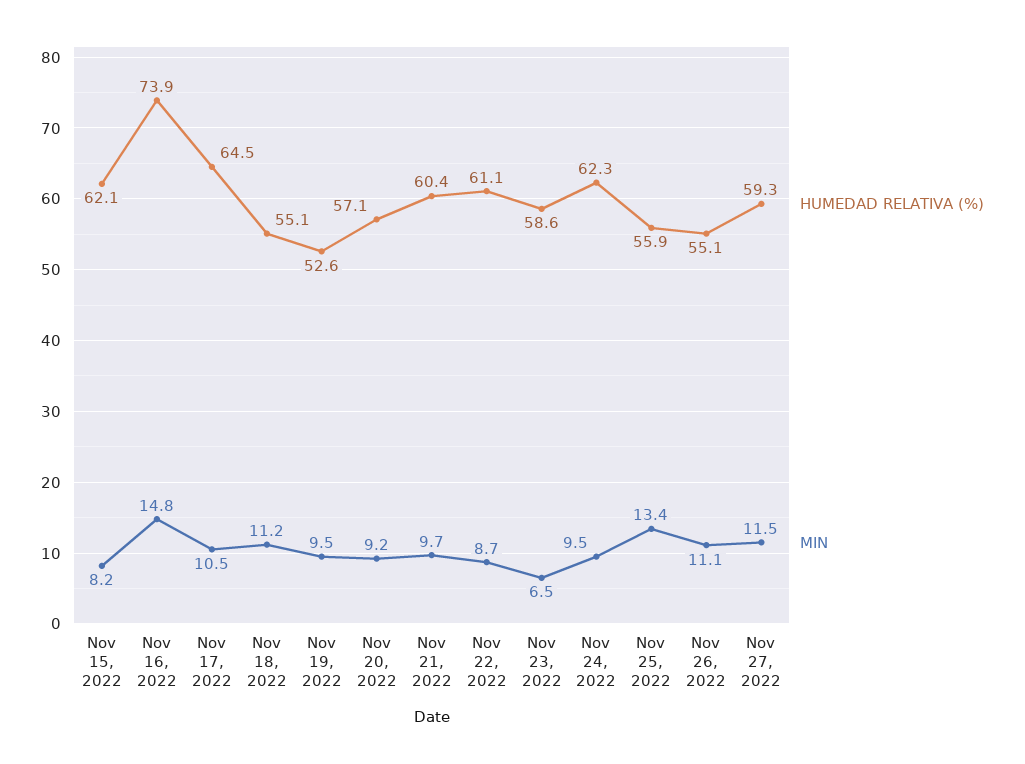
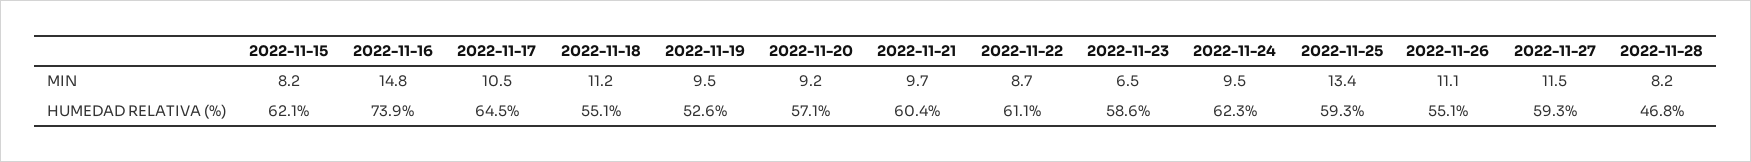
HUMEDAD RELATIVA (%), Nov 25, 2022: 55.9 -> 59.3
MIN, 2022-11-28: none -> 8.2
HUMEDAD RELATIVA (%), 2022-11-28: none -> 46.8

